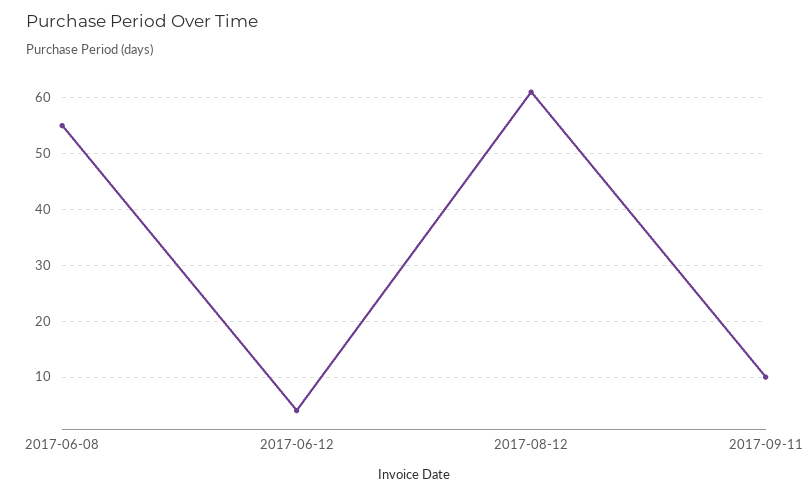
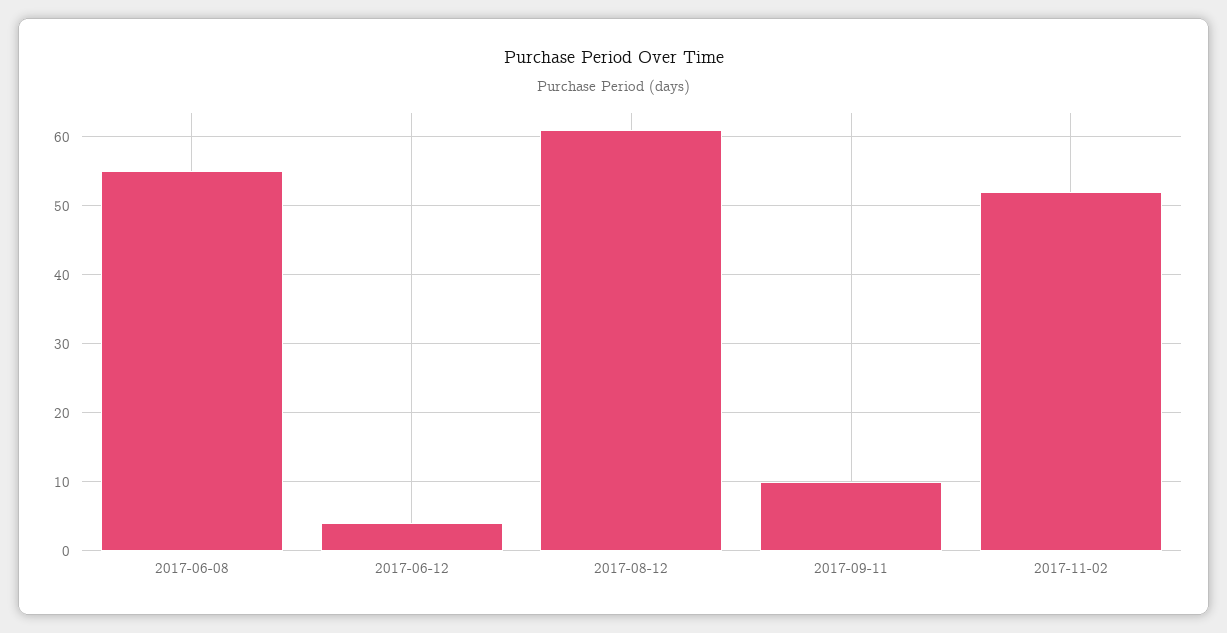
2017-11-02: none -> 52

